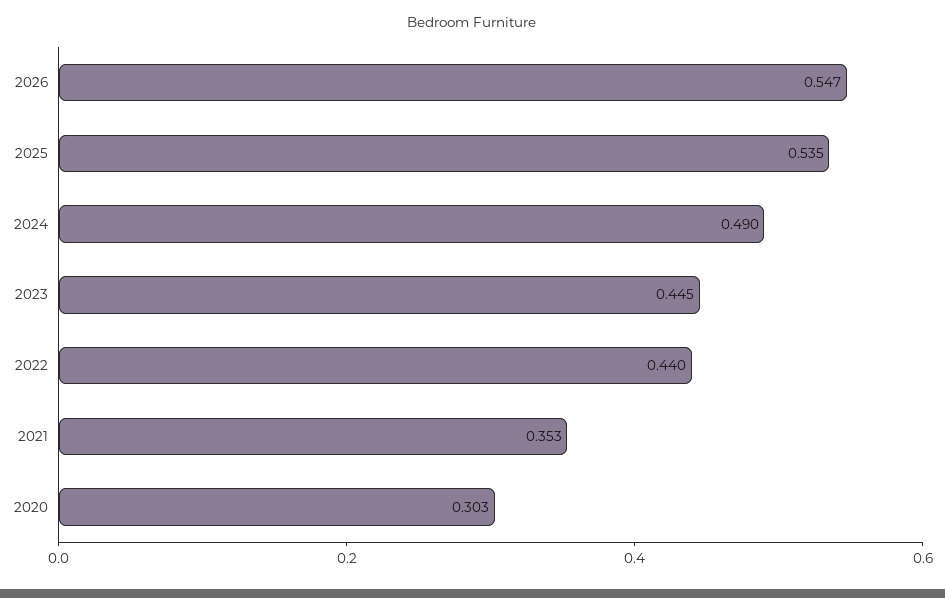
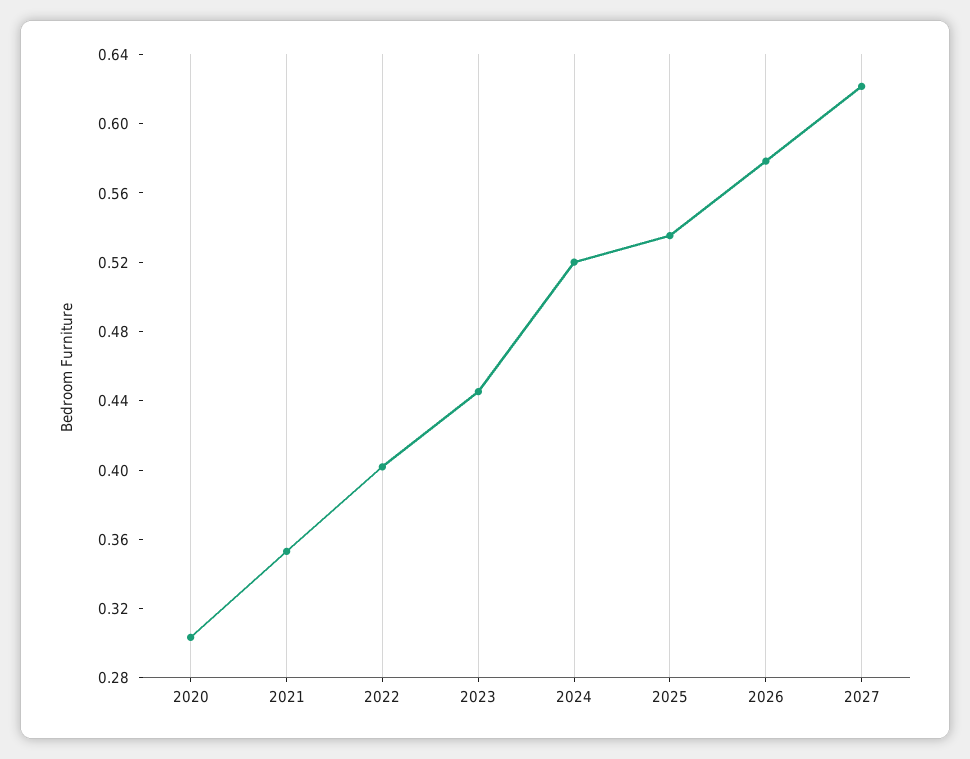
2026: 0.547 -> 0.58
2024: 0.49 -> 0.52
2022: 0.44 -> 0.4
2027: none -> 0.62

